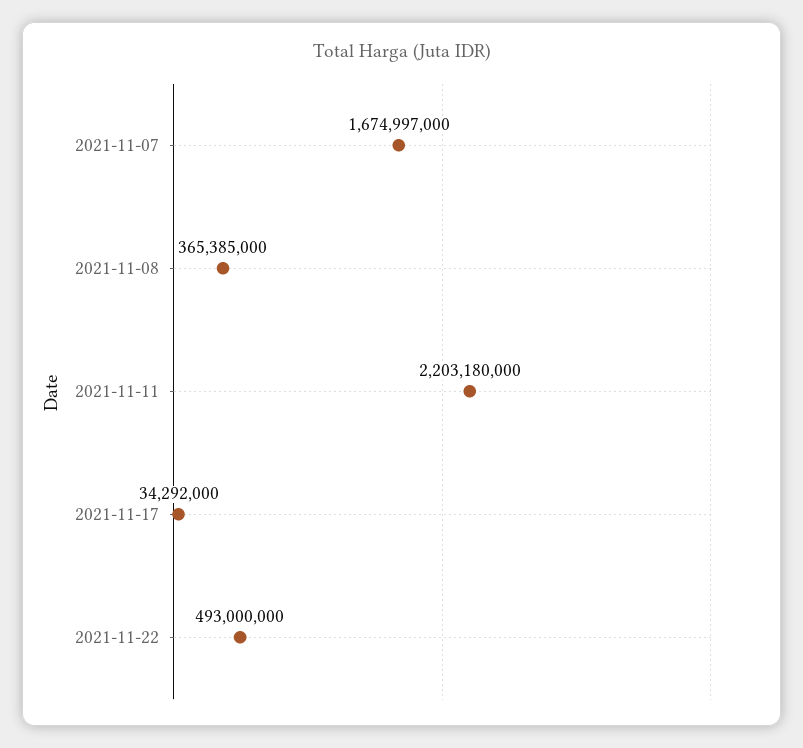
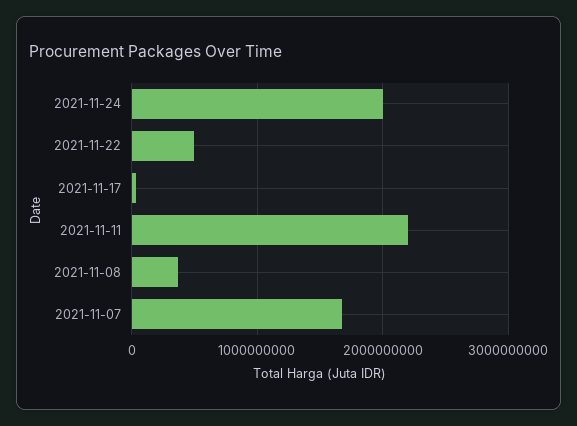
2021-11-24: none -> 2000000000

